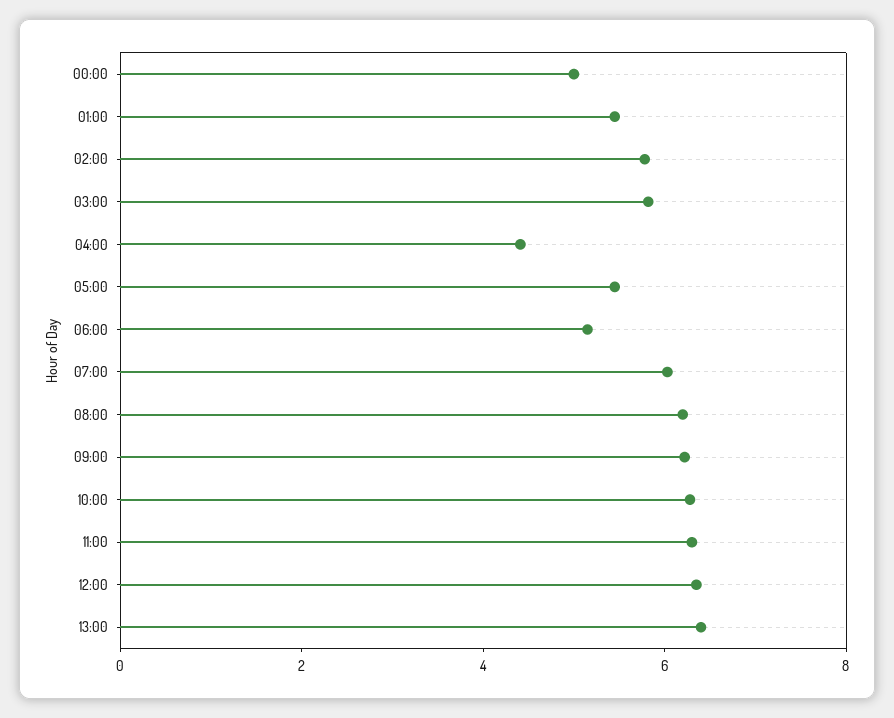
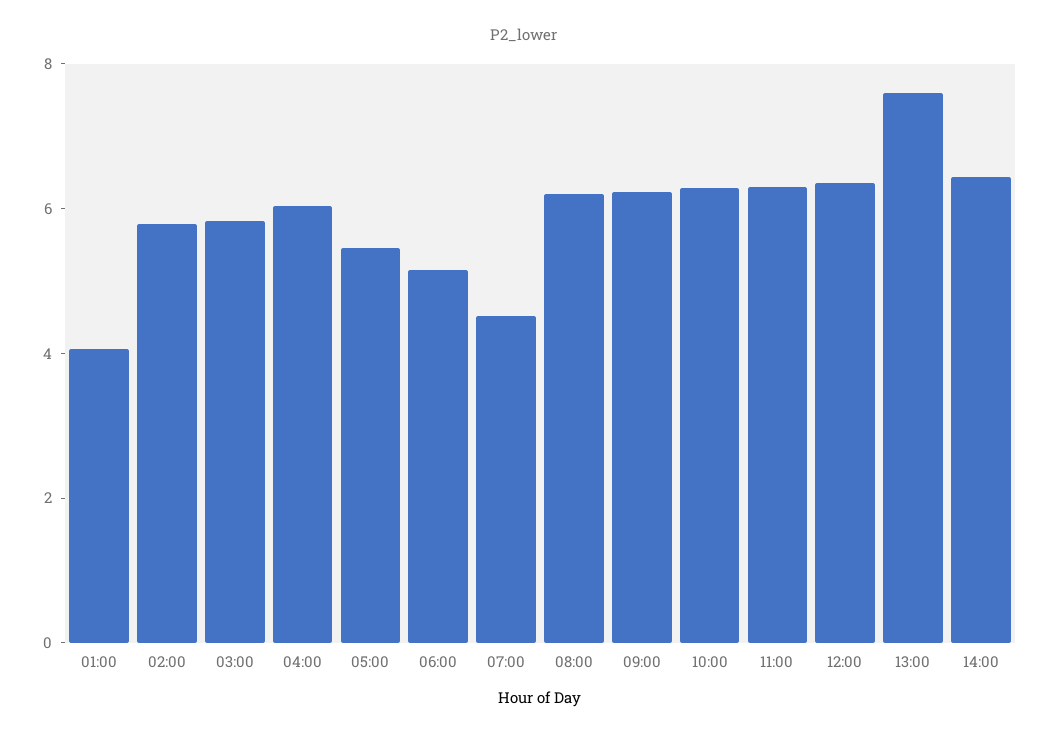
00:00: 5 -> none
01:00: 5.5 -> 4
04:00: 4.5 -> 6
07:00: 6 -> 4.5
13:00: 6.5 -> 7.5
14:00: none -> 6.5

